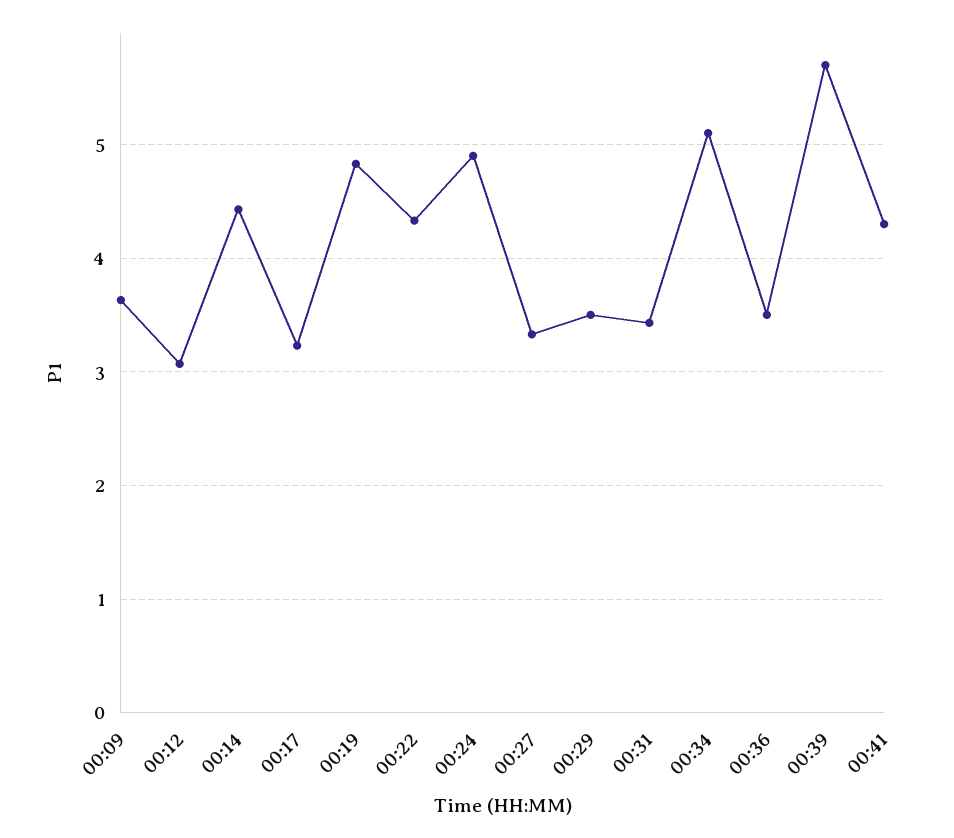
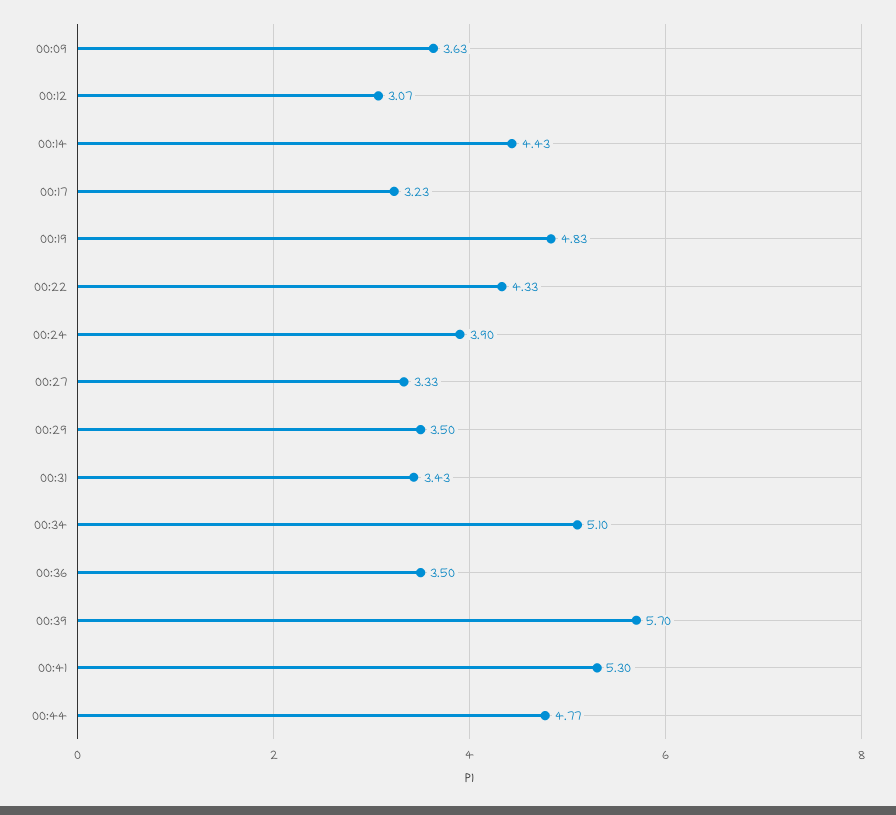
00:24: 4.9 -> 3.9
00:41: 4.3 -> 5.3
00:44: none -> 4.77

